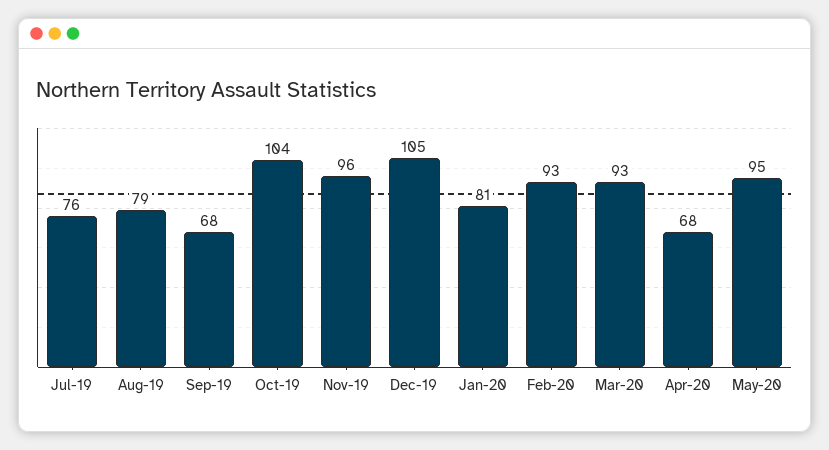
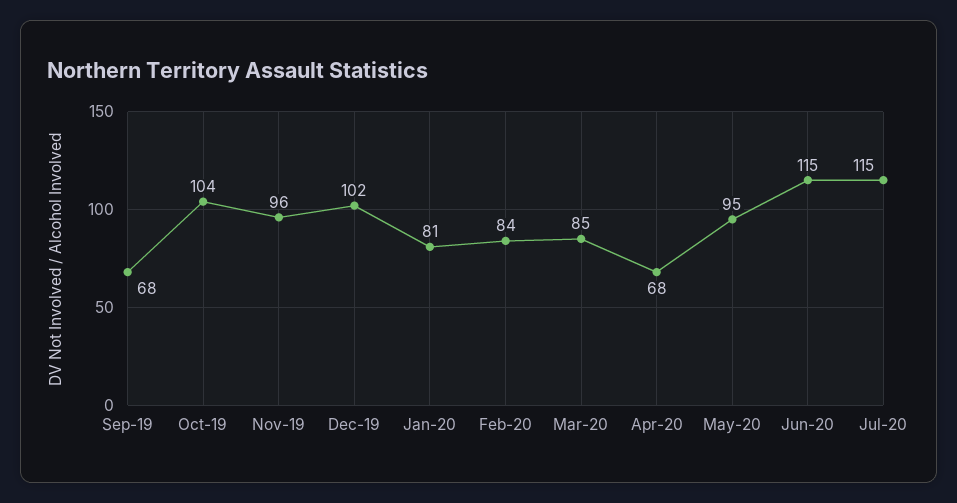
Jul-19: 76 -> none
Aug-19: 79 -> none
Dec-19: 105 -> 102
Feb-20: 93 -> 84
Mar-20: 93 -> 85
Jun-20: none -> 115
Jul-20: none -> 115

